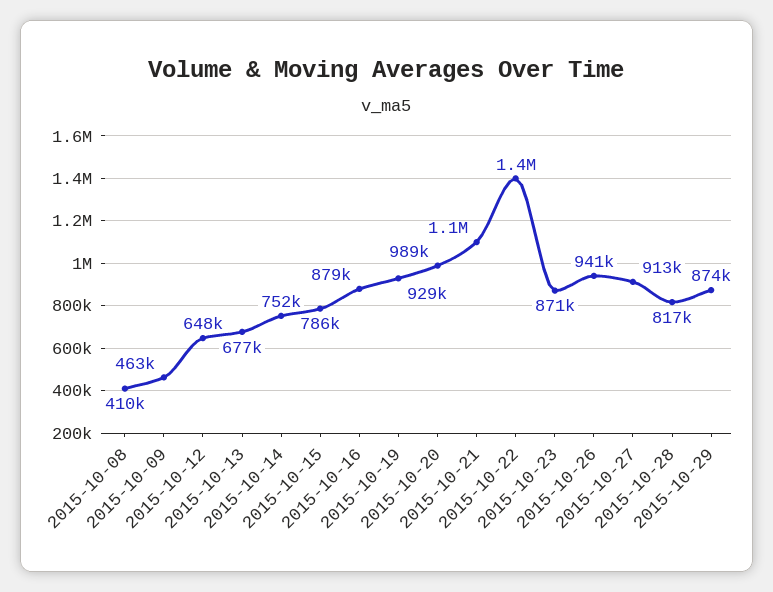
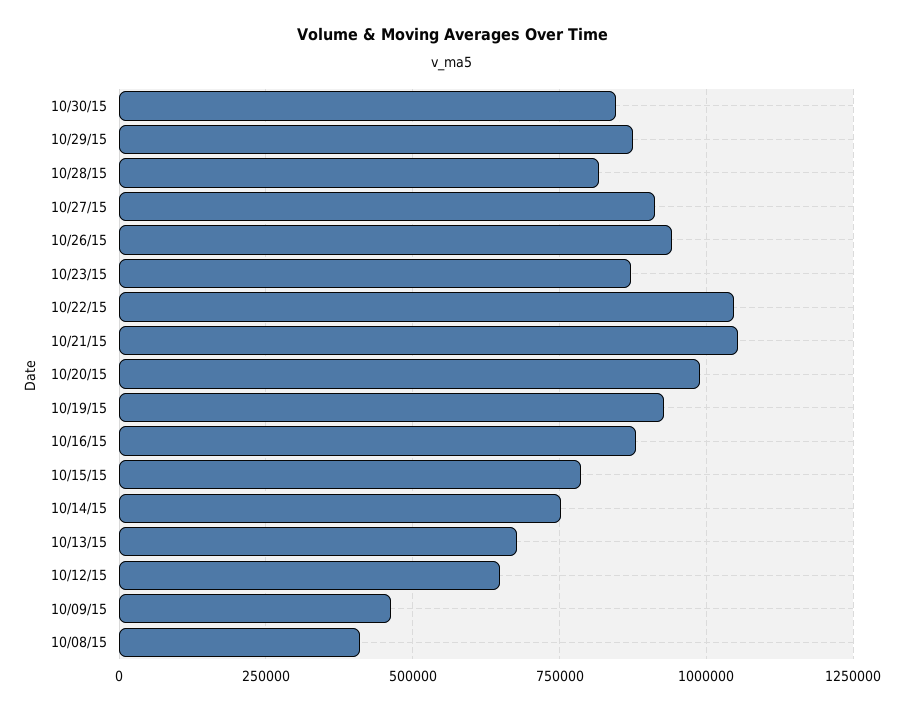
2015-10-22: 1400000 -> 1050000
10/30/15: none -> 850000

